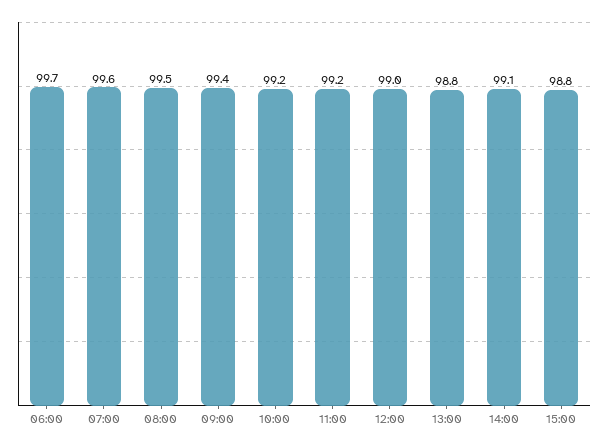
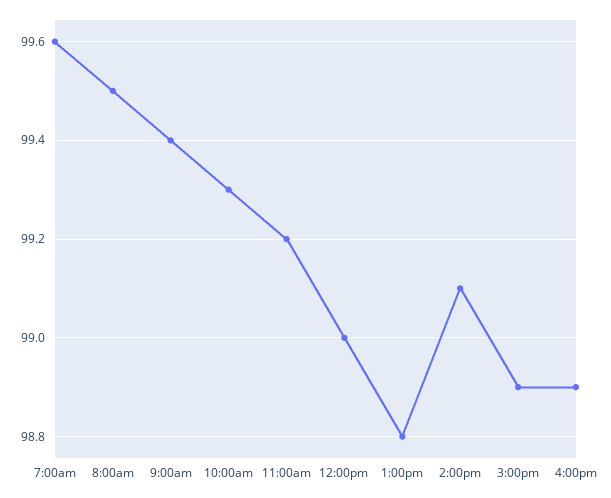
06:00: 99.7 -> none
10:00: 99.2 -> 99.3
15:00: 98.8 -> 98.9
4:00pm: none -> 98.9

